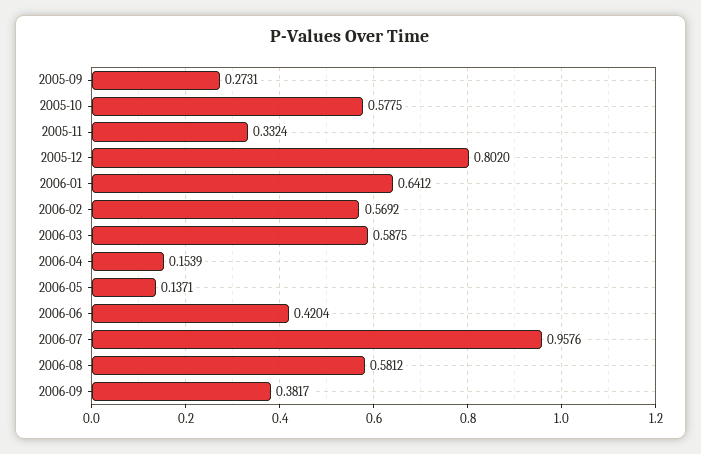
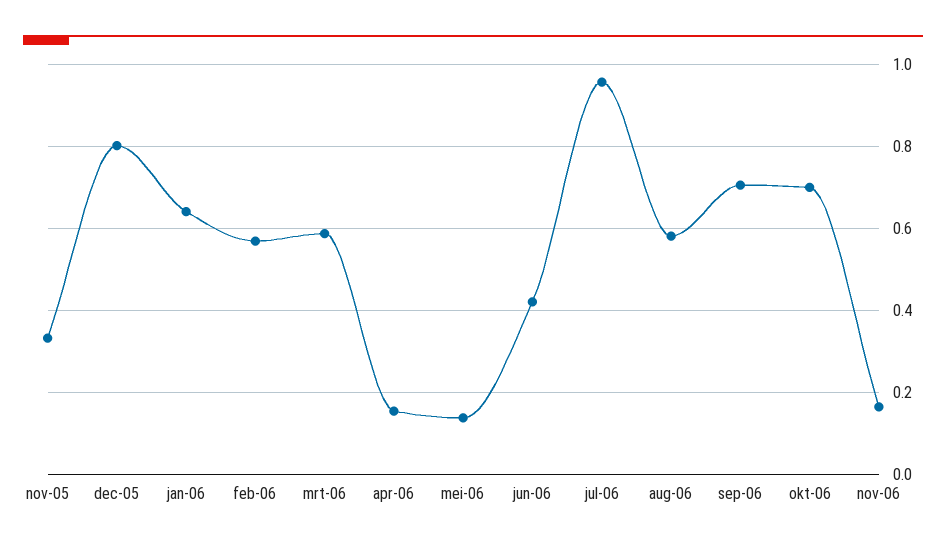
2005-09: 0.2731 -> none
2005-10: 0.5775 -> none
2006-09: 0.3817 -> 0.7
okt-06: none -> 0.7
nov-06: none -> 0.16

